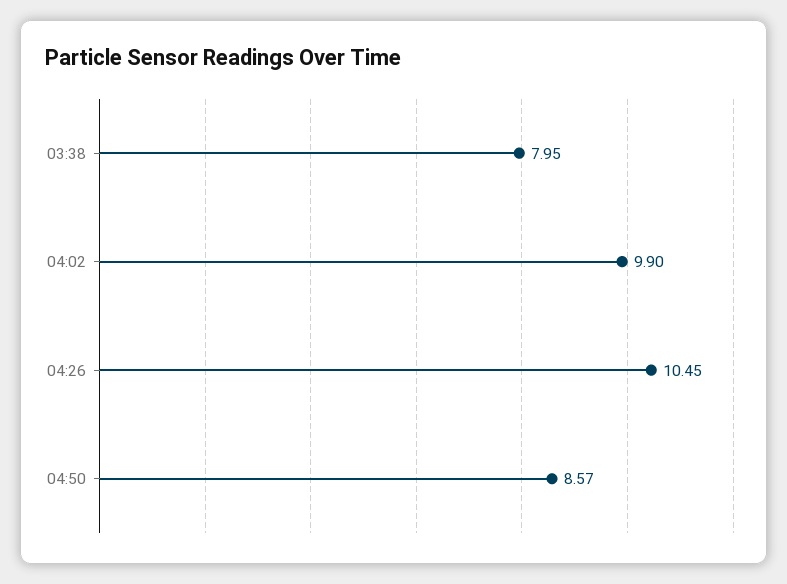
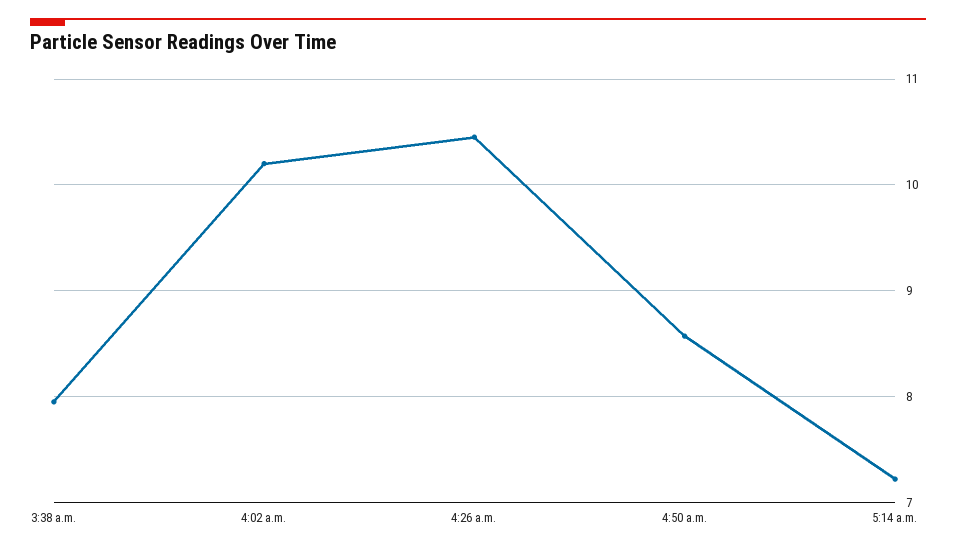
04:02: 9.9 -> 10.2
5:14 a.m.: none -> 7.2

